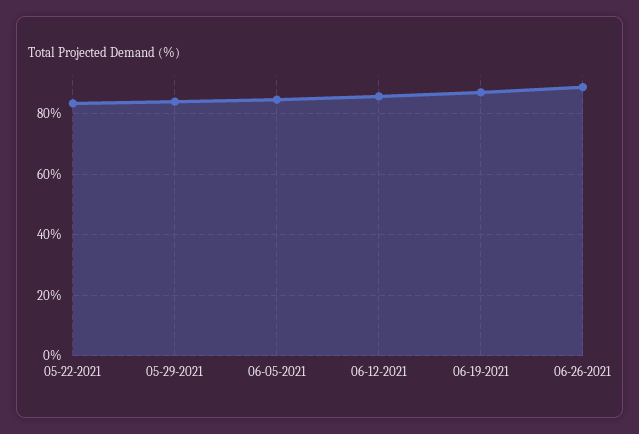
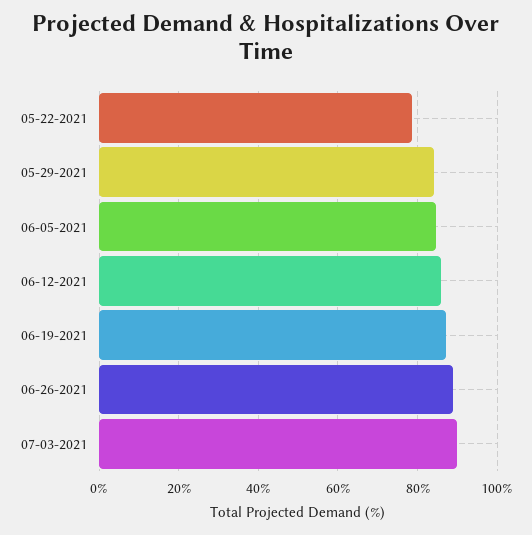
05-22-2021: 84 -> 78
07-03-2021: none -> 90

